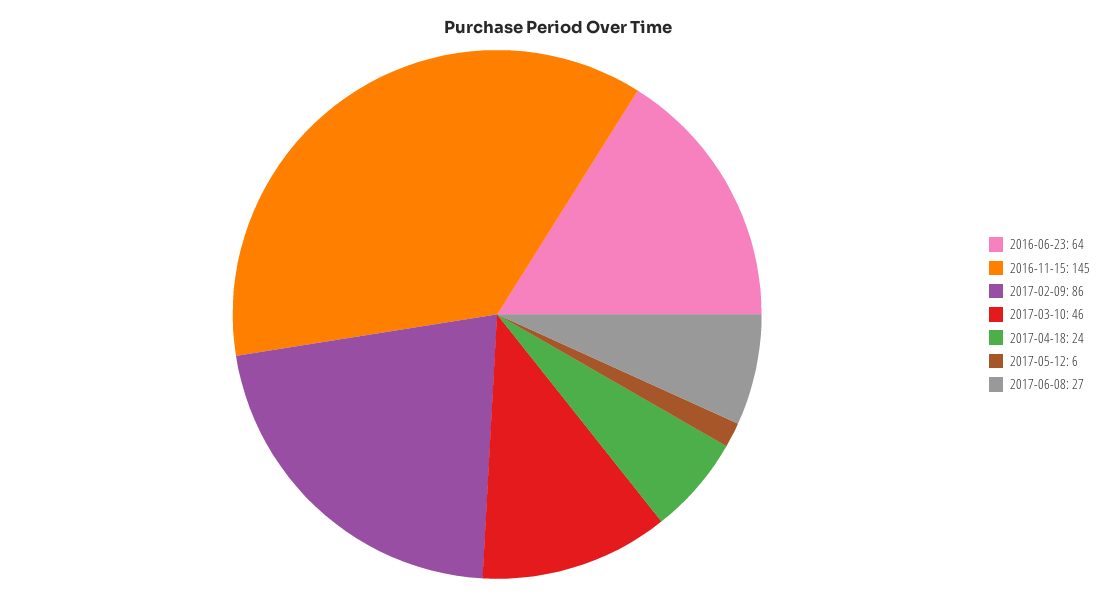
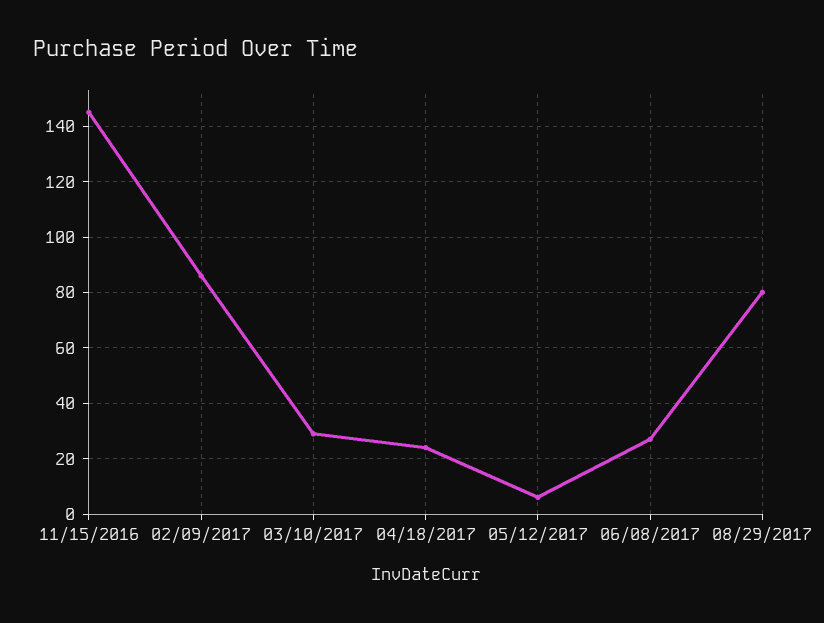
2016-06-23: 64 -> none
2017-03-10: 46 -> 30
08/29/2017: none -> 80

